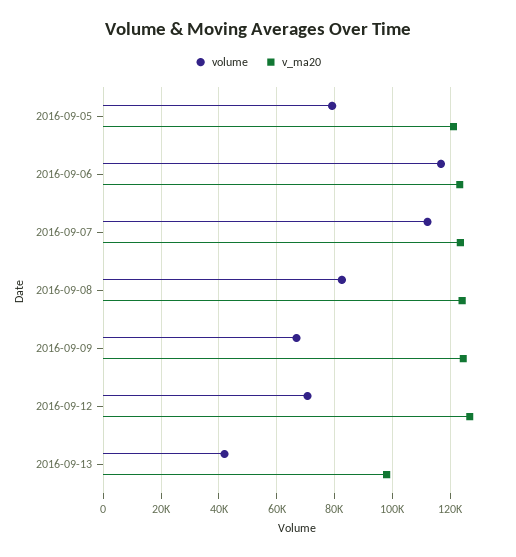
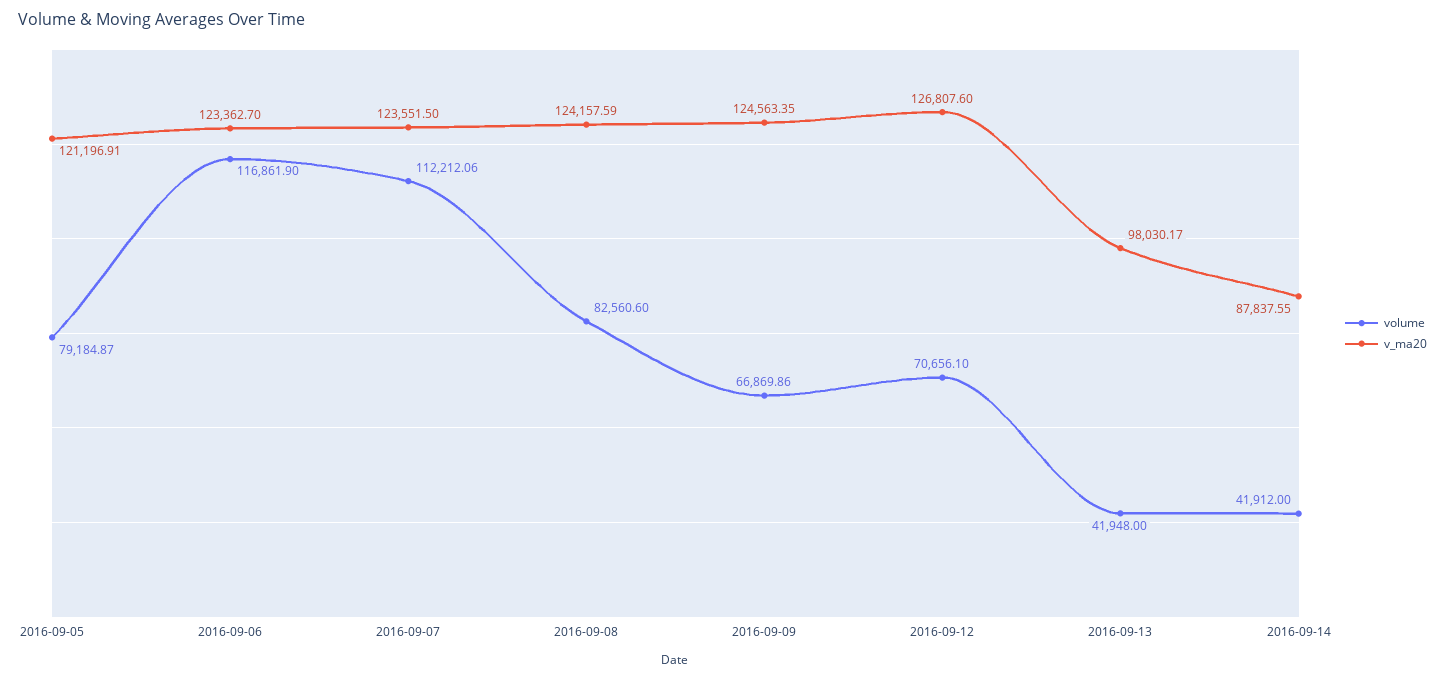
volume, 2016-09-14: none -> 41912
v_ma20, 2016-09-14: none -> 87837.55

